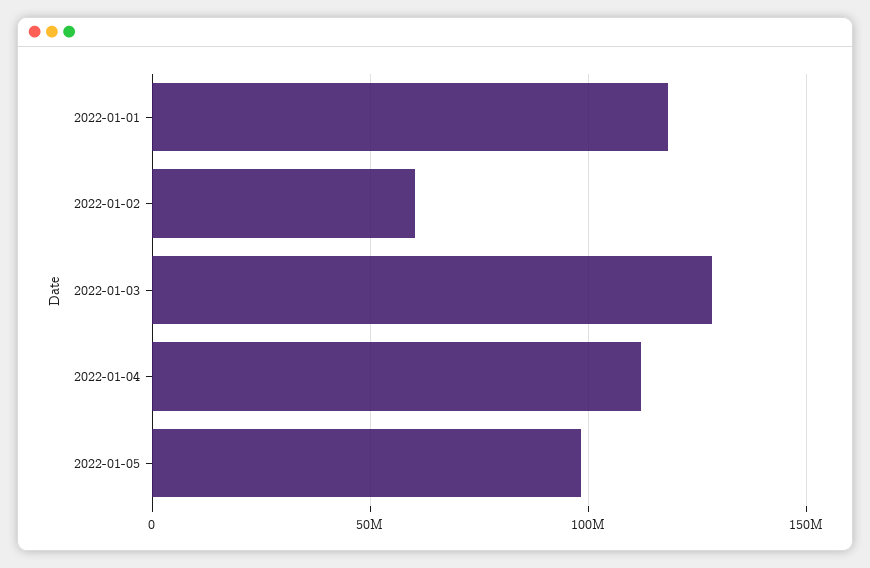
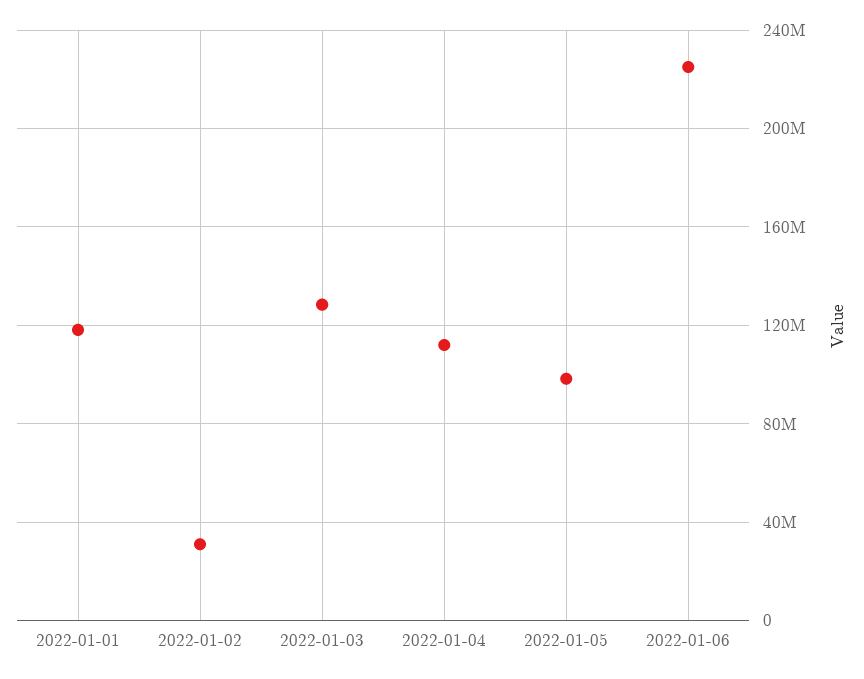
2022-01-02: 60000000 -> 30000000
2022-01-06: none -> 225000000

